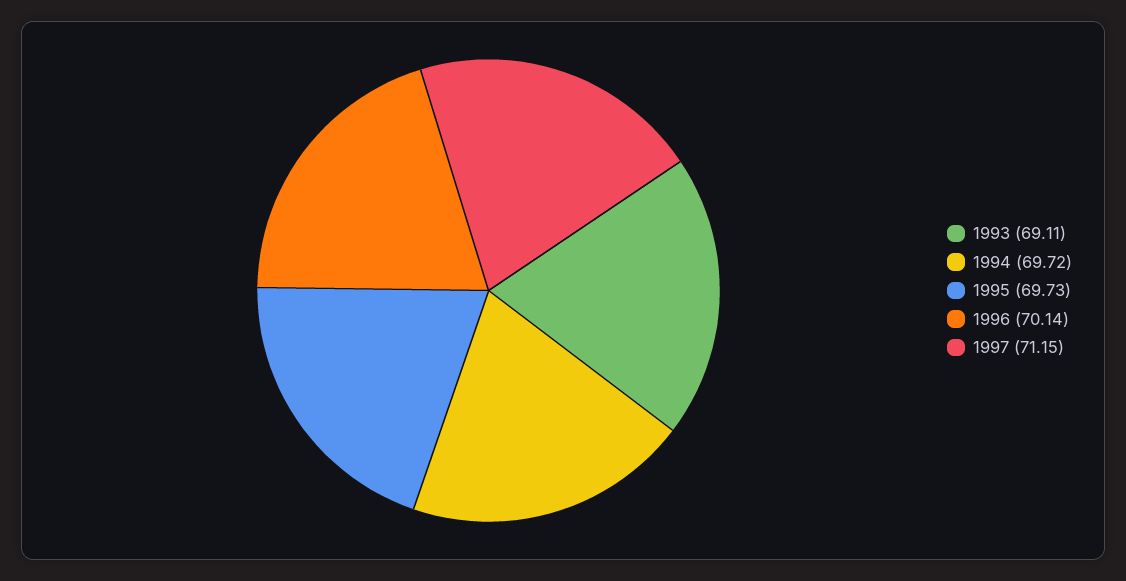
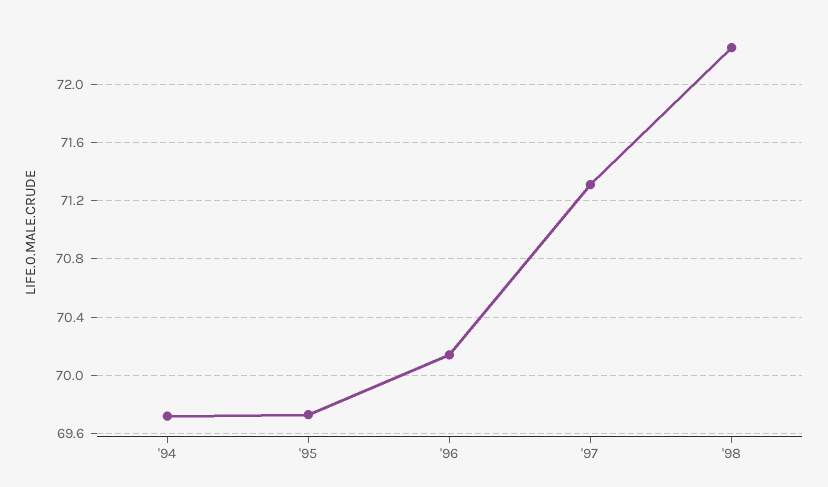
1993: 69.11 -> none
1997: 71.15 -> 71.3
'98: none -> 72.25

